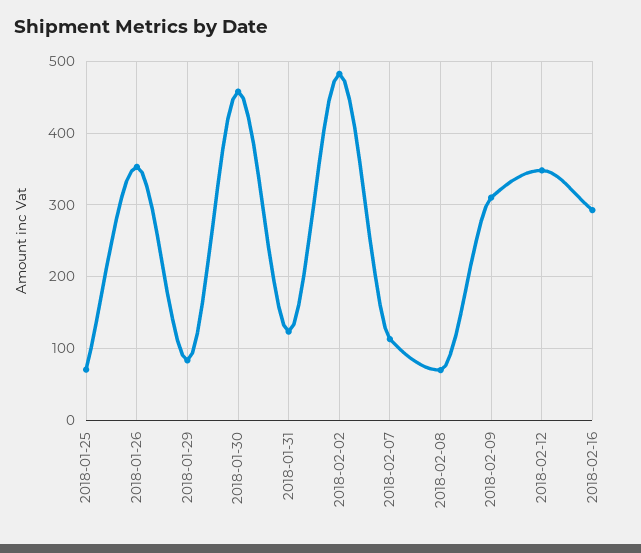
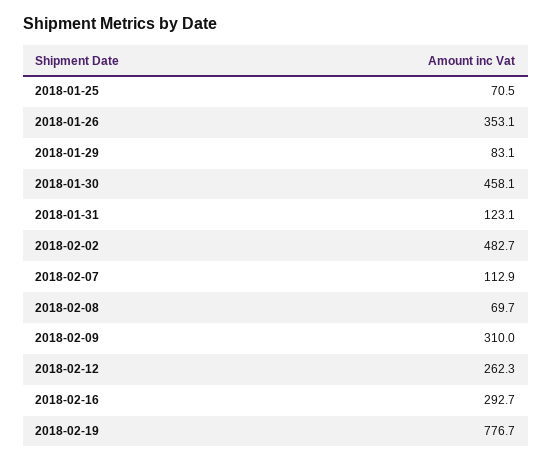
2018-02-12: 350 -> 262.3
2018-02-19: none -> 776.7

